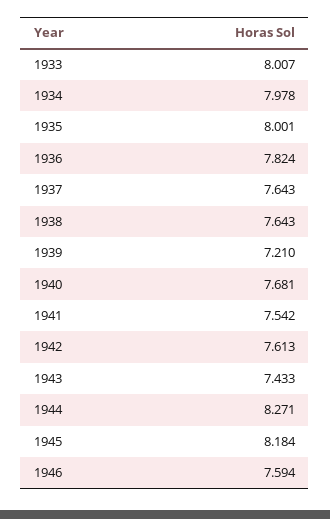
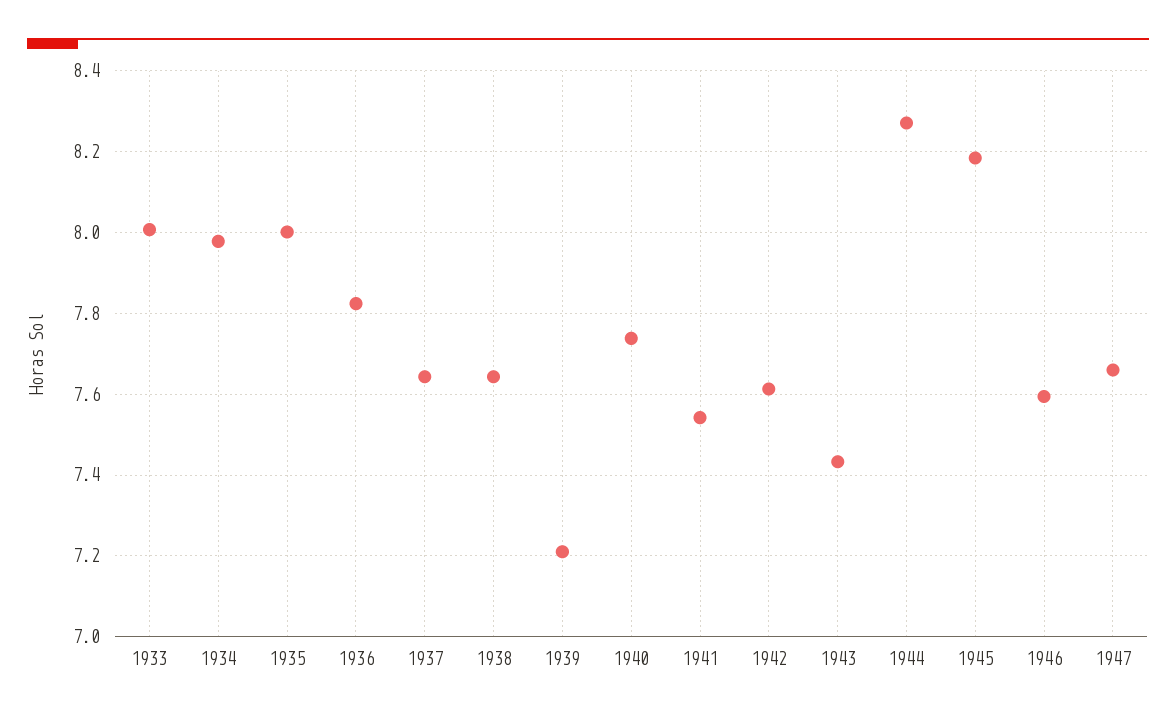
1940: 7.681 -> 7.74
1947: none -> 7.66

